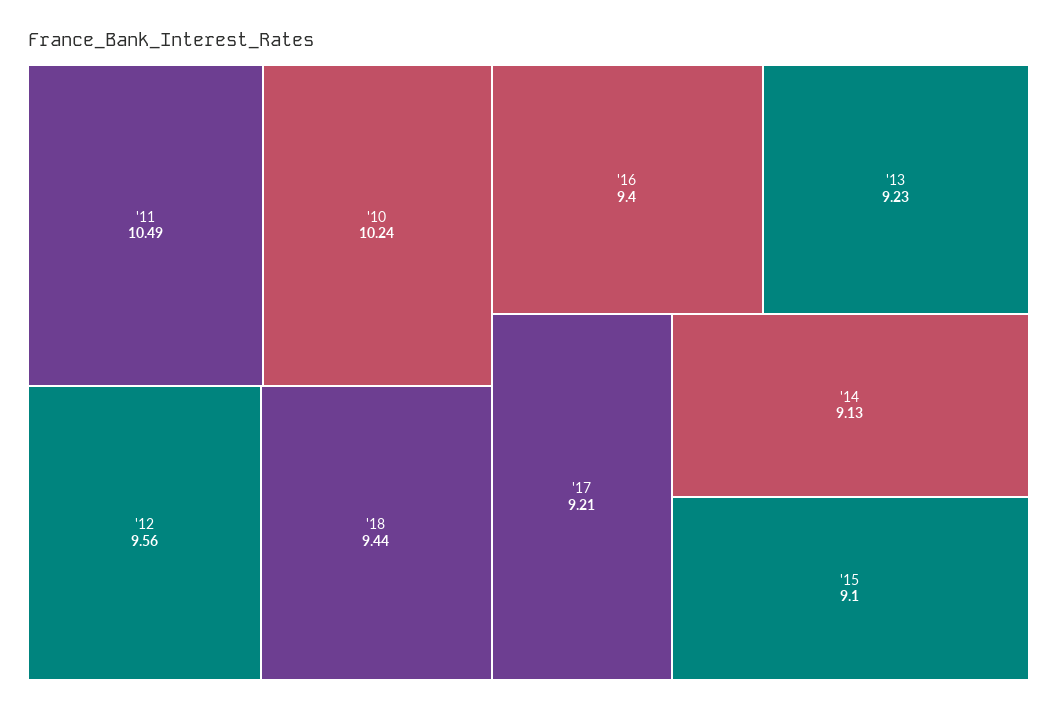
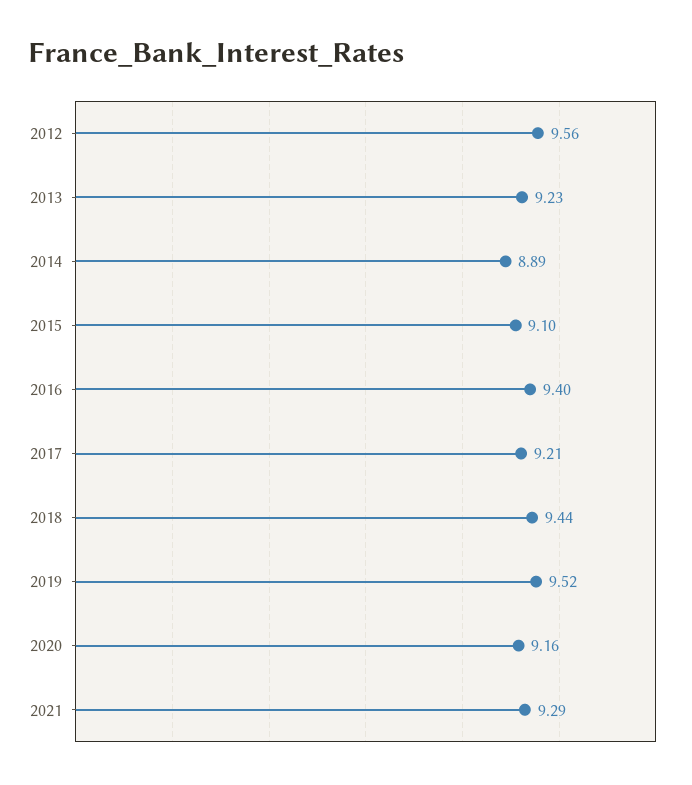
'11: 10.49 -> none
'10: 10.24 -> none
'14: 9.13 -> 8.89
2019: none -> 9.52
2020: none -> 9.16
2021: none -> 9.29

